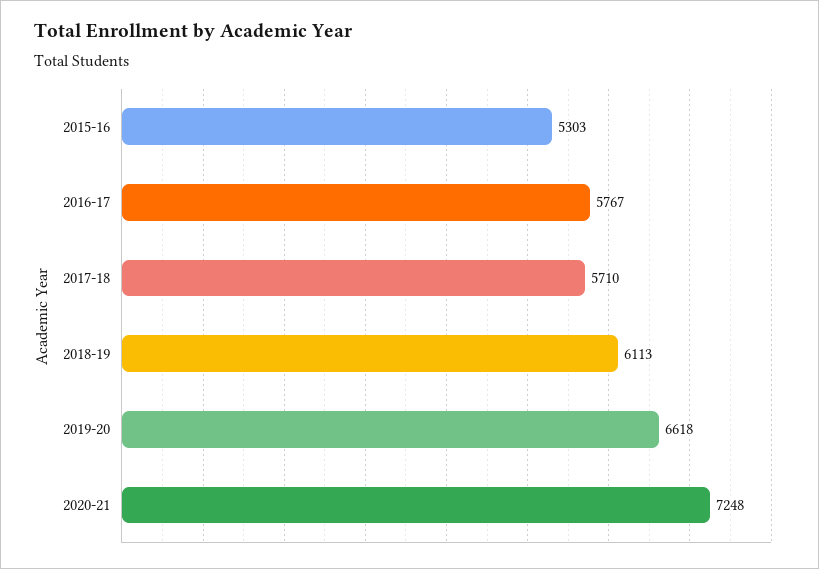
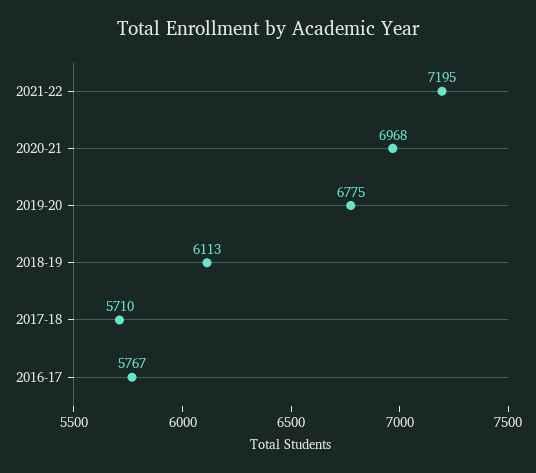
2015-16: 5303 -> none
2019-20: 6618 -> 6775
2020-21: 7248 -> 6968
2021-22: none -> 7195

